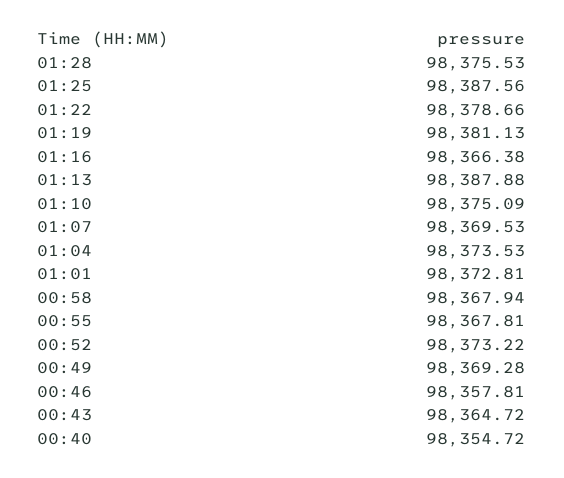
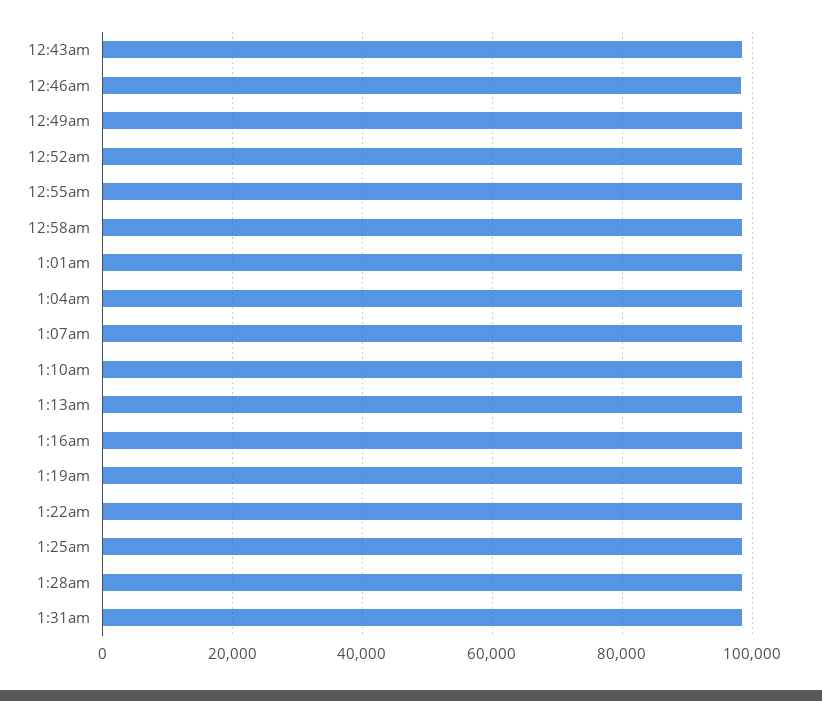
00:40: 98354.72 -> none
1:31am: none -> 98000

